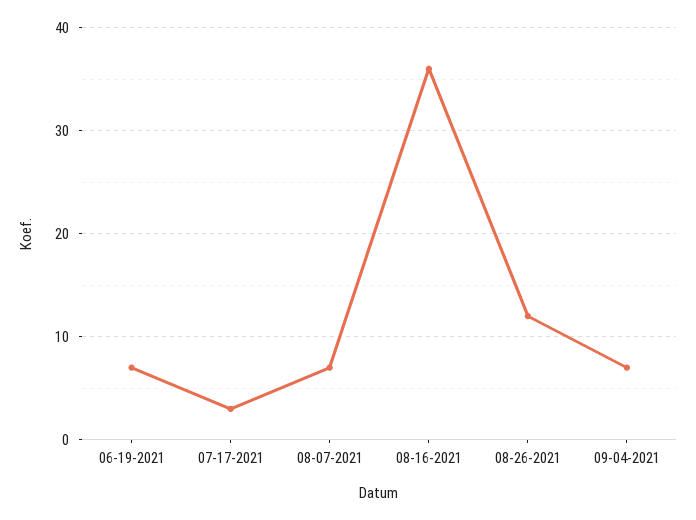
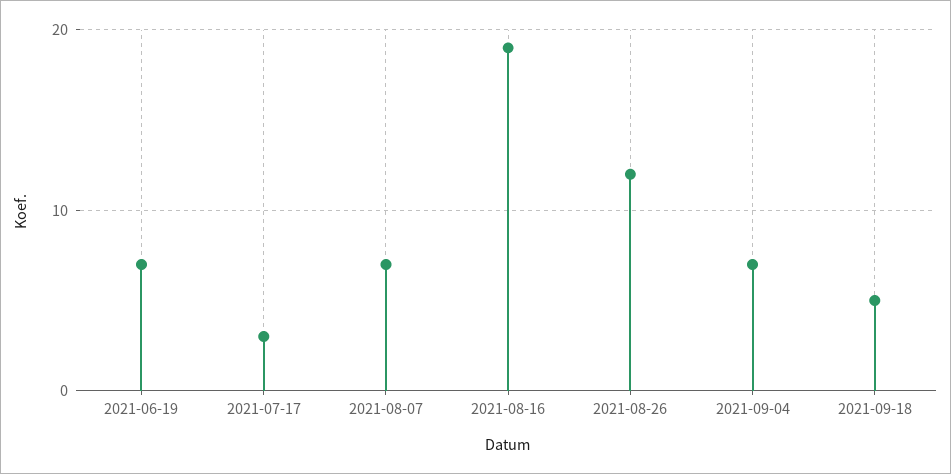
08-16-2021: 36 -> 19
2021-09-18: none -> 5

